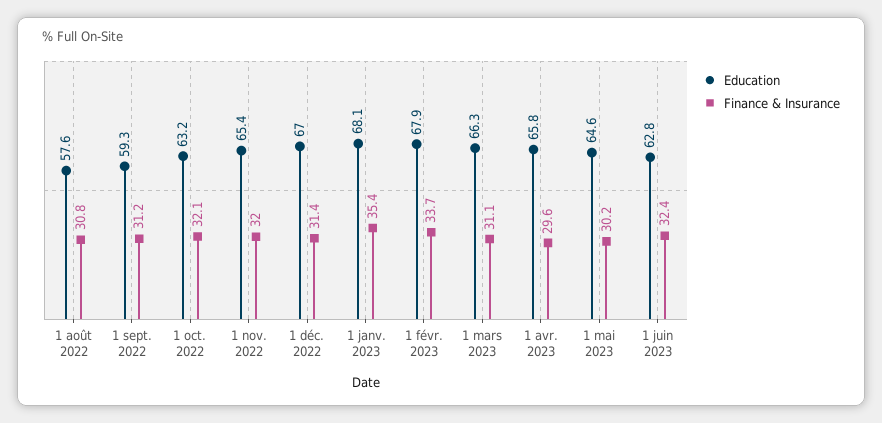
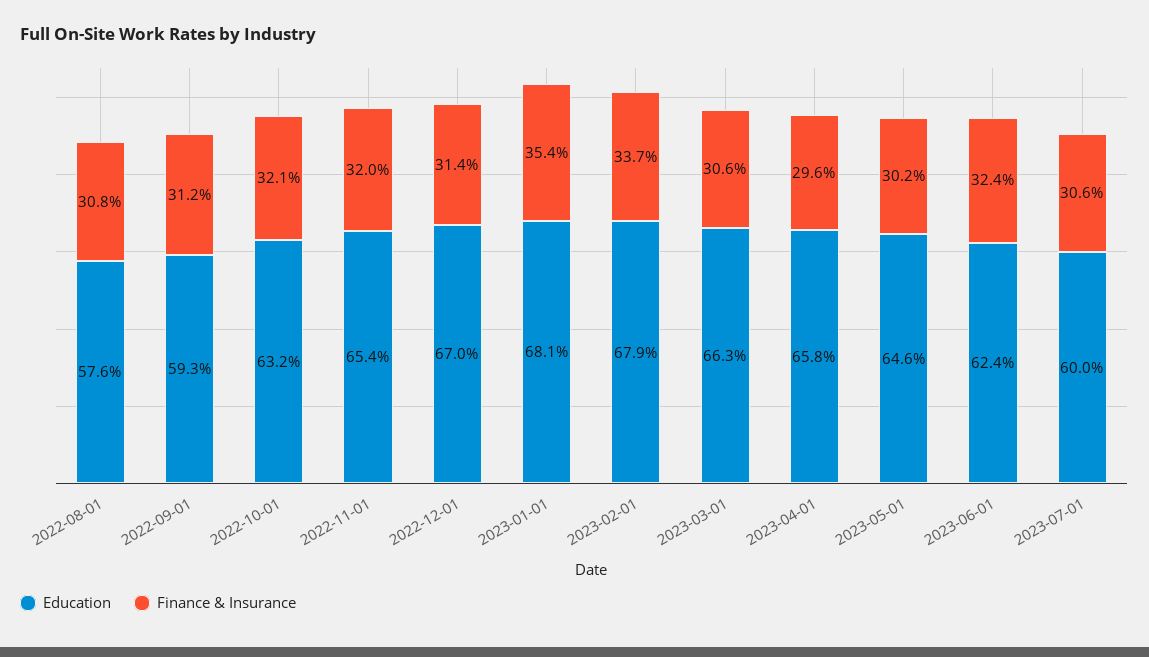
Finance & Insurance, 1 mars 2023: 31.1 -> 30.6
Education, 1 juin 2023: 62.8 -> 62.4
Education, 2023-07-01: none -> 60
Finance & Insurance, 2023-07-01: none -> 30.6

